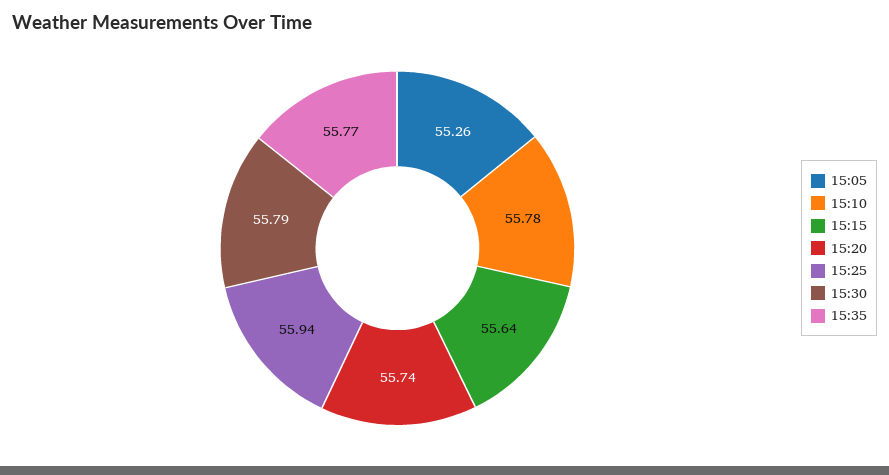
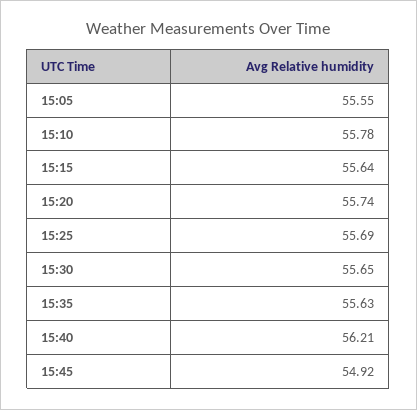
15:05: 55.26 -> 55.55
15:25: 55.94 -> 55.69
15:30: 55.79 -> 55.65
15:35: 55.77 -> 55.63
15:40: none -> 56.21
15:45: none -> 54.92

